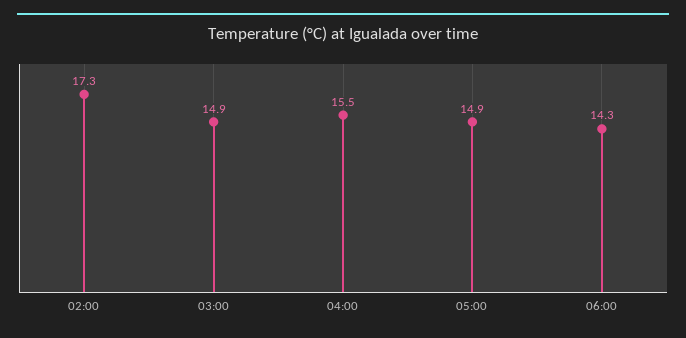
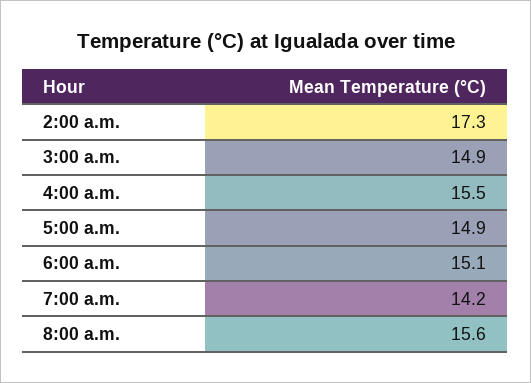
06:00: 14.3 -> 15.1
7:00 a.m.: none -> 14.2
8:00 a.m.: none -> 15.6

